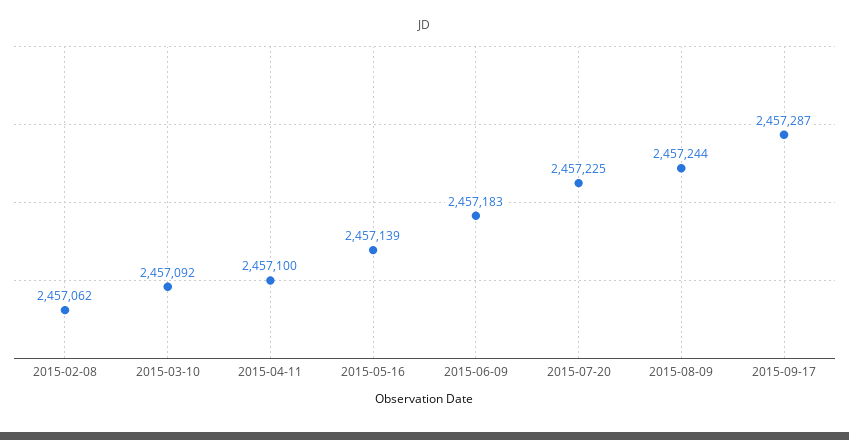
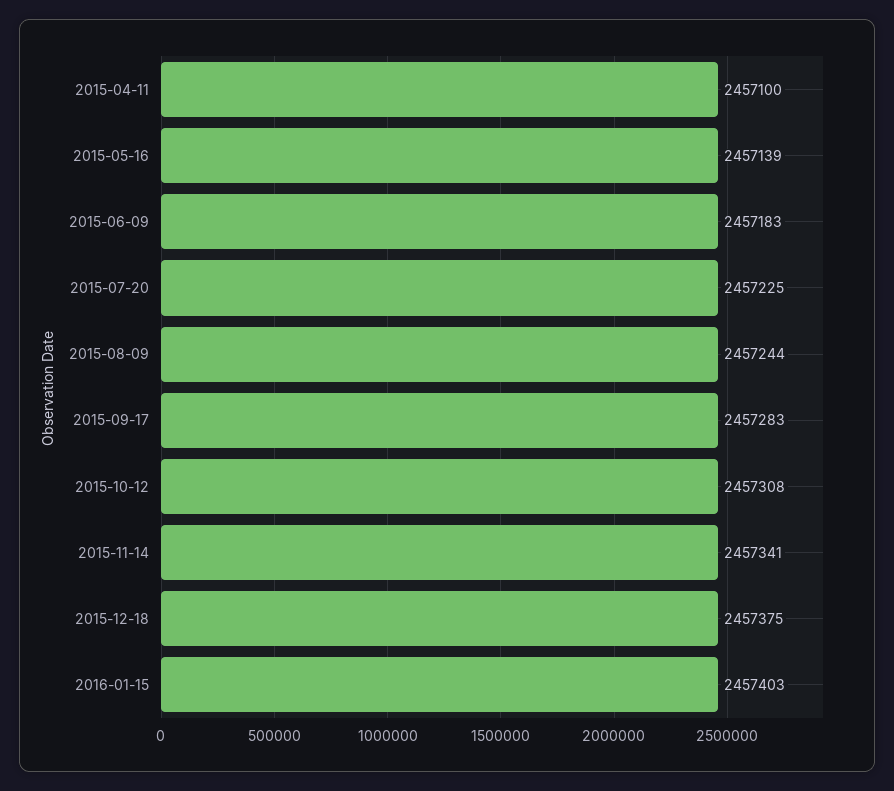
2015-02-08: 2457062 -> none
2015-03-10: 2457092 -> none
2015-09-17: 2457287 -> 2457283
2015-10-12: none -> 2457308
2015-11-14: none -> 2457341
2015-12-18: none -> 2457375
2016-01-15: none -> 2457403

